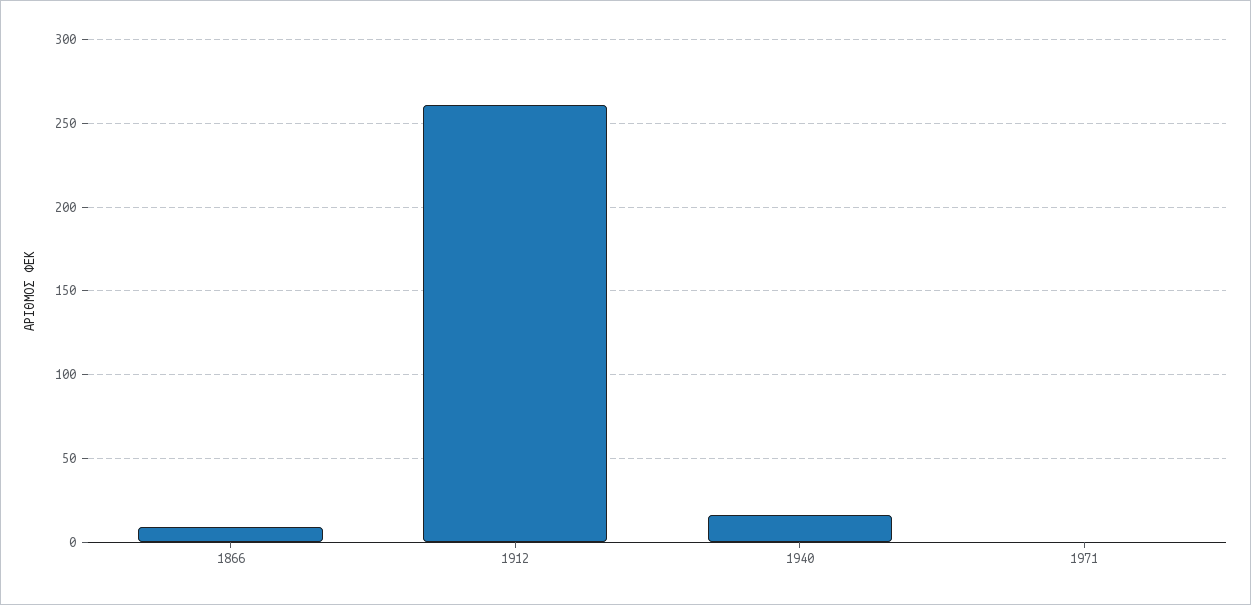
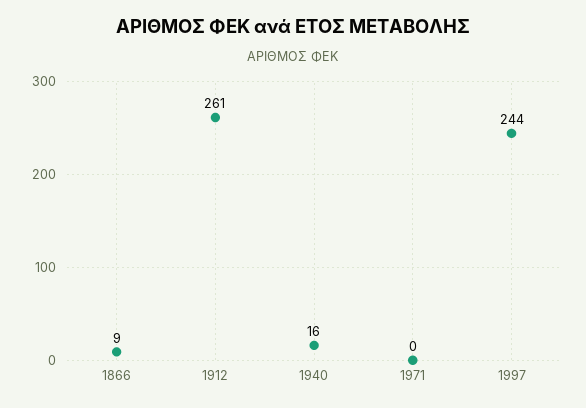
1997: none -> 244

